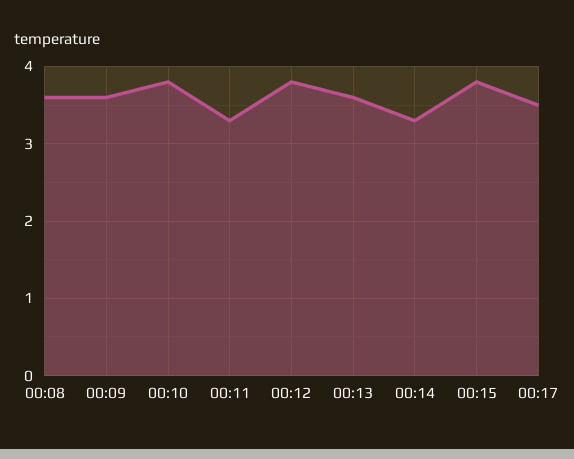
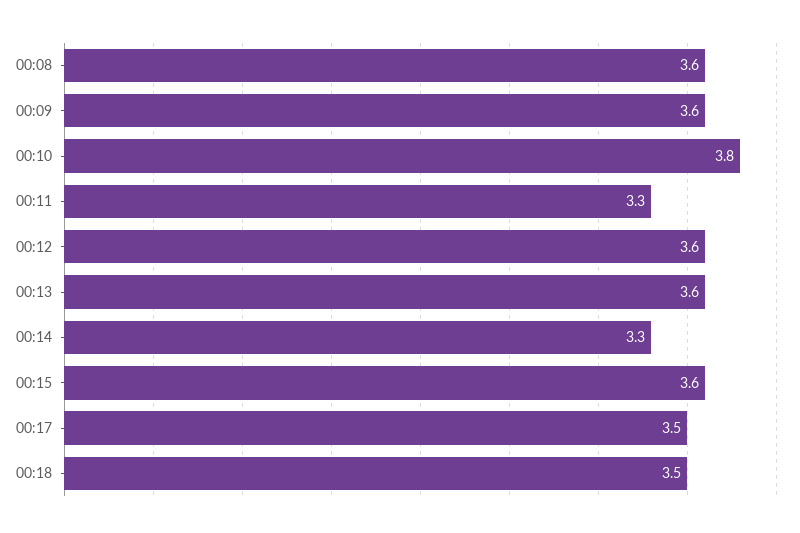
00:12: 3.8 -> 3.6
00:15: 3.8 -> 3.6
00:18: none -> 3.5

